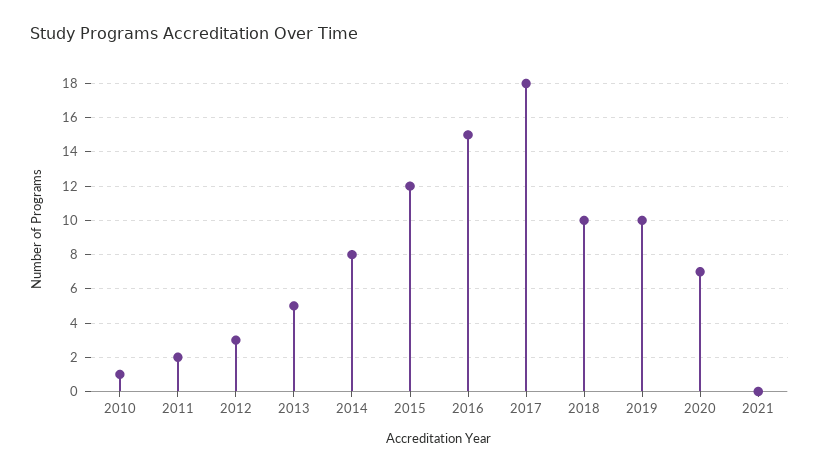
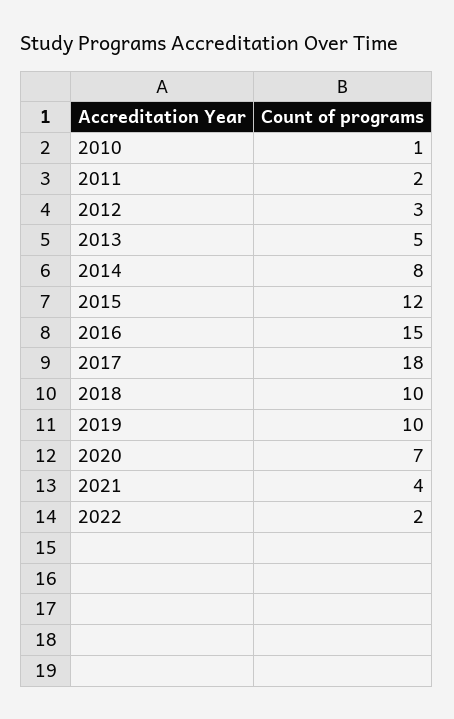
2021: 0 -> 4
2022: none -> 2

